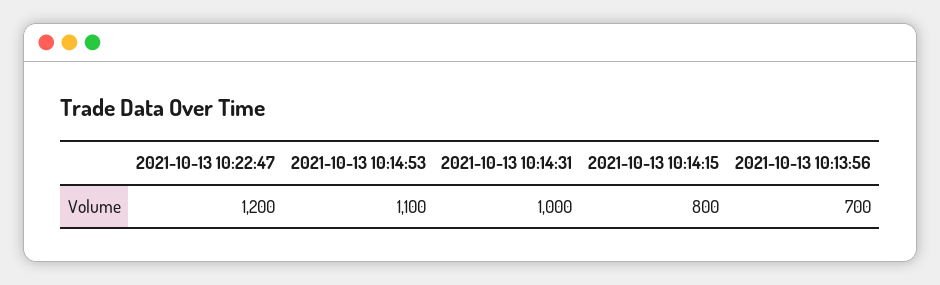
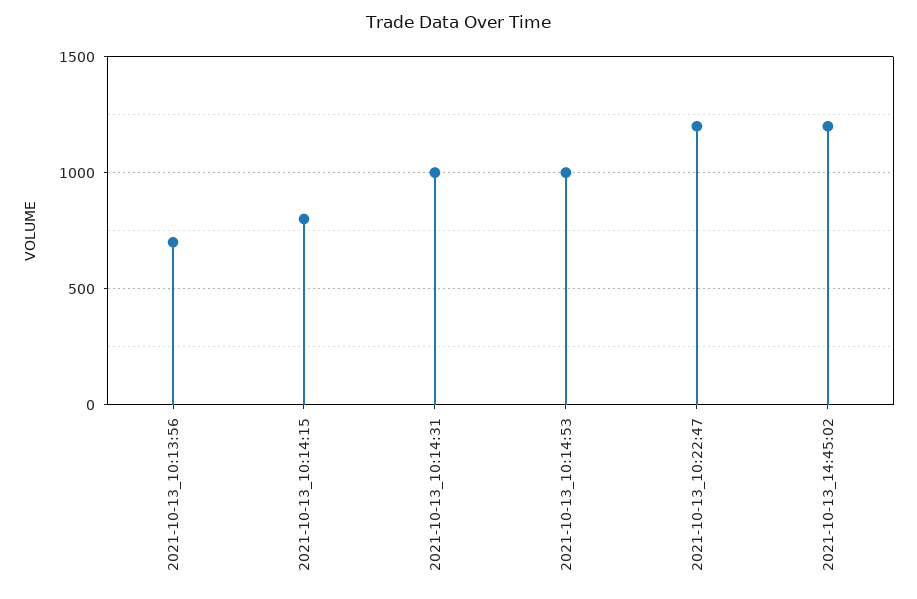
2021-10-13 10:14:53: 1100 -> 1000
2021-10-13_14:45:02: none -> 1200

